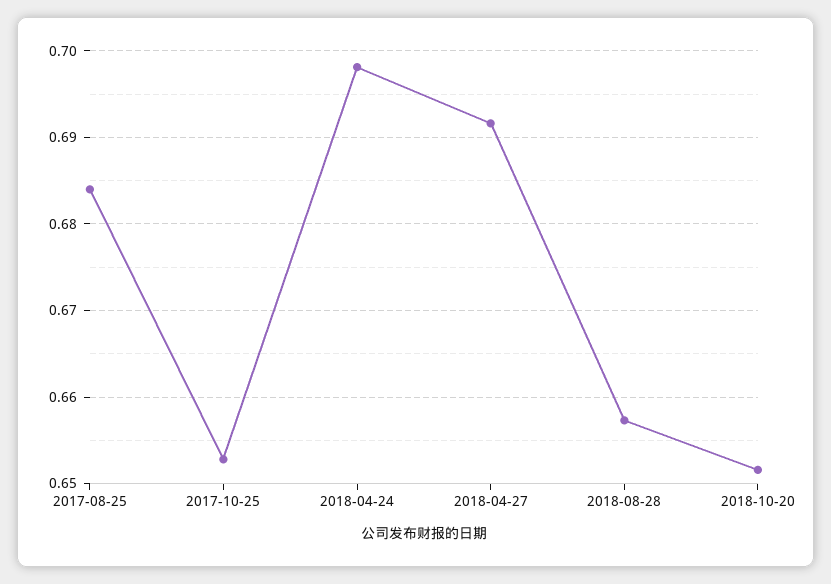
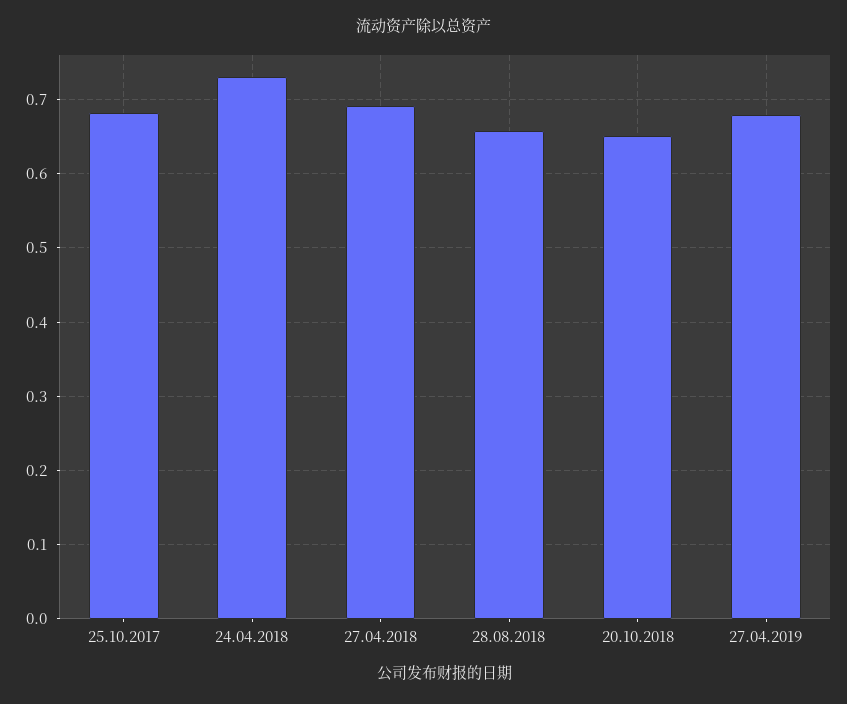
2017-08-25: 0.684 -> none
2017-10-25: 0.653 -> 0.68
2018-04-24: 0.698 -> 0.73
27.04.2019: none -> 0.68

